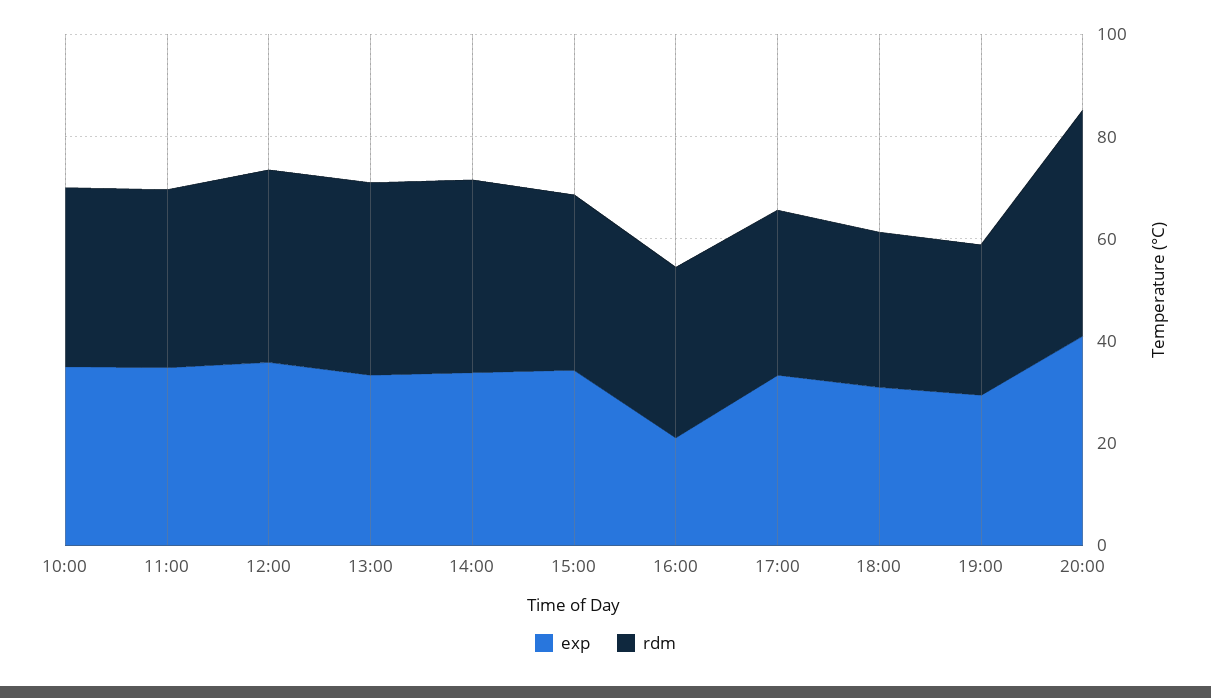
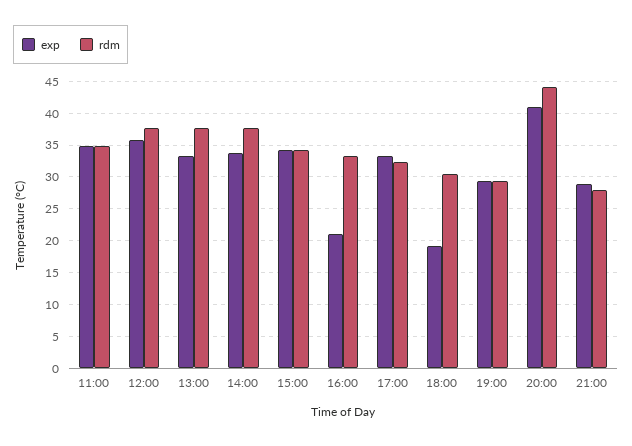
exp, 10:00: 35 -> none
rdm, 10:00: 35 -> none
exp, 18:00: 30 -> 19
exp, 21:00: none -> 29
rdm, 21:00: none -> 28

